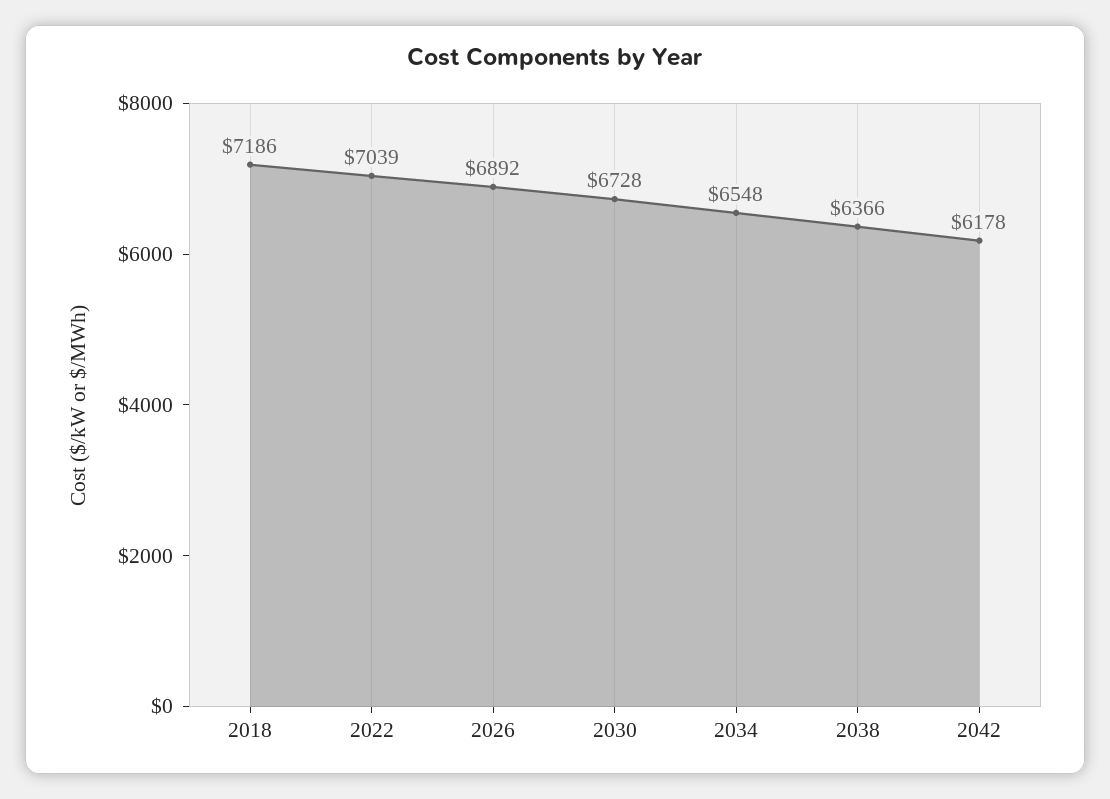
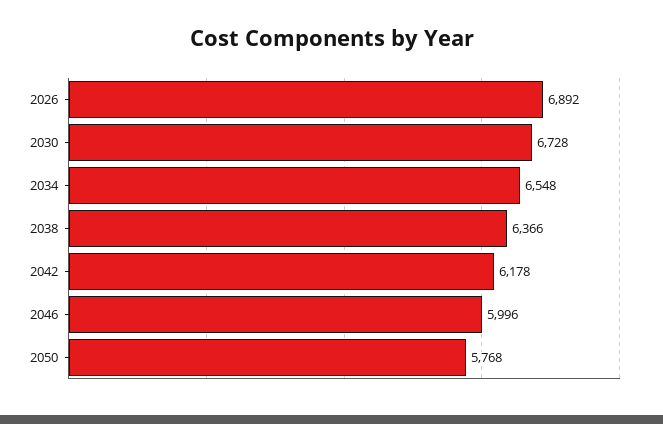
2018: 7186 -> none
2022: 7039 -> none
2046: none -> 5996
2050: none -> 5768

